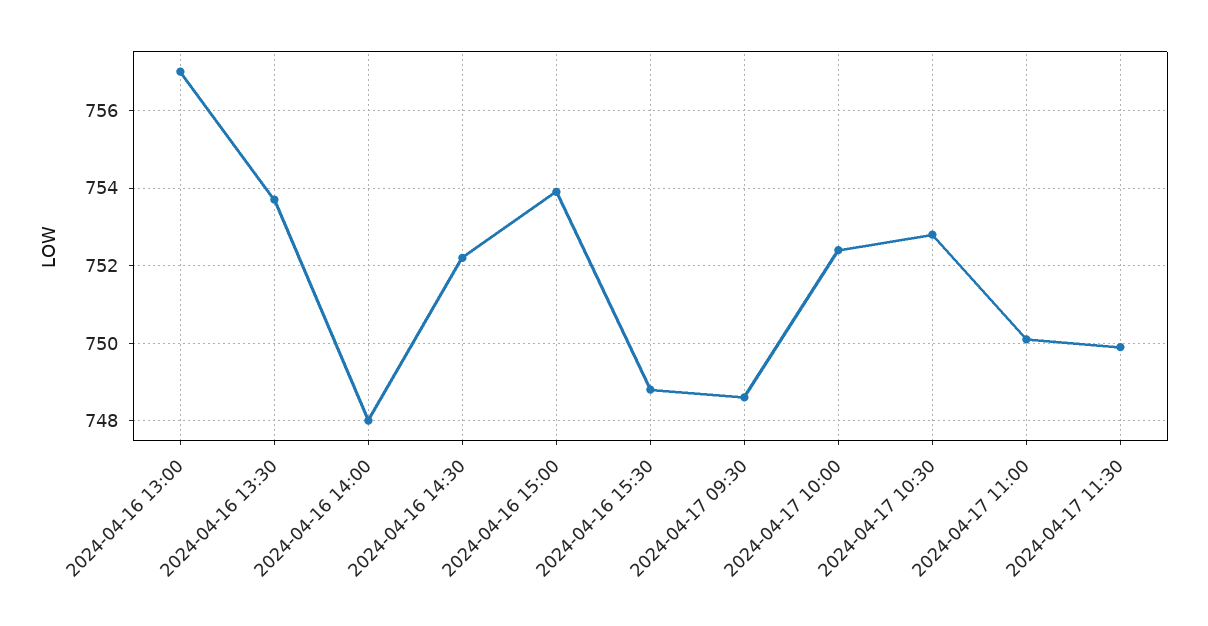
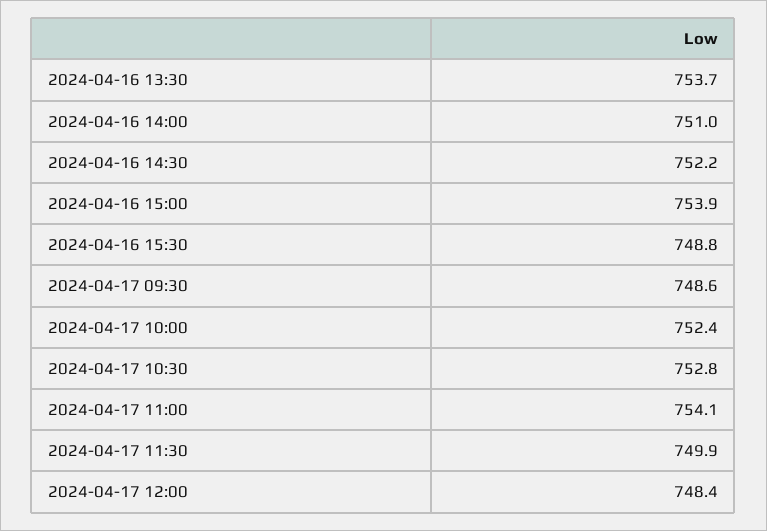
2024-04-16 13:00: 757 -> none
2024-04-16 14:00: 748 -> 751
2024-04-17 11:00: 750 -> 754.1
2024-04-17 12:00: none -> 748.4

